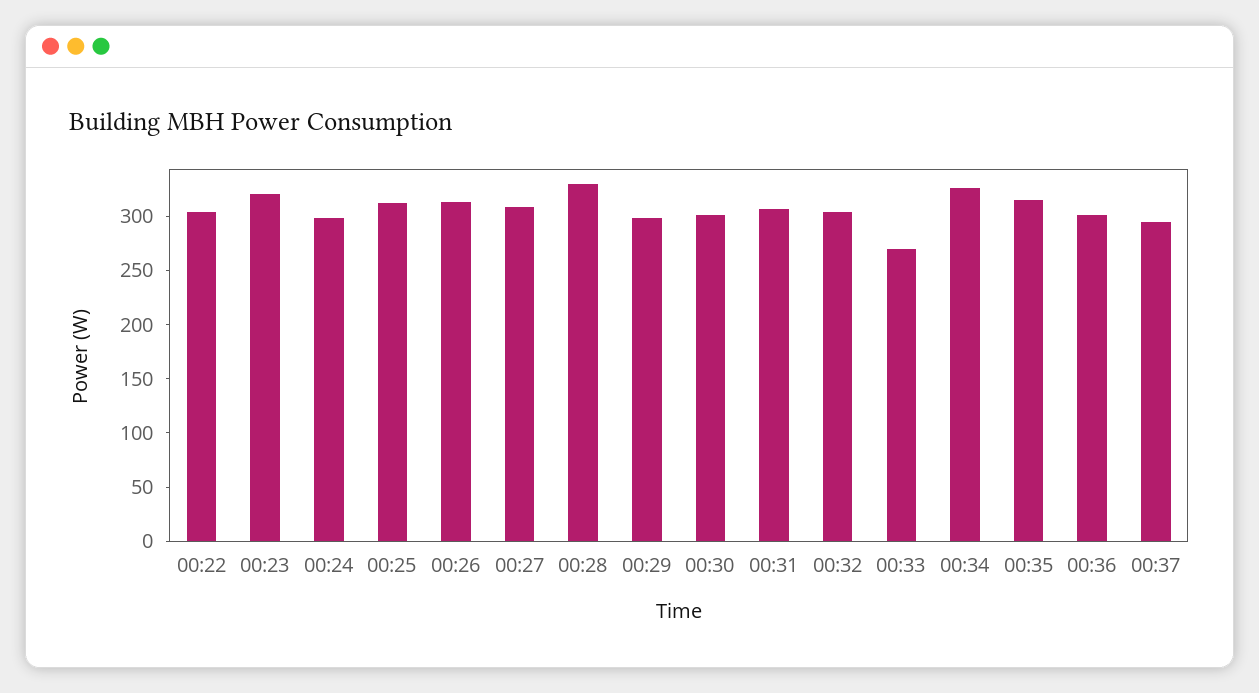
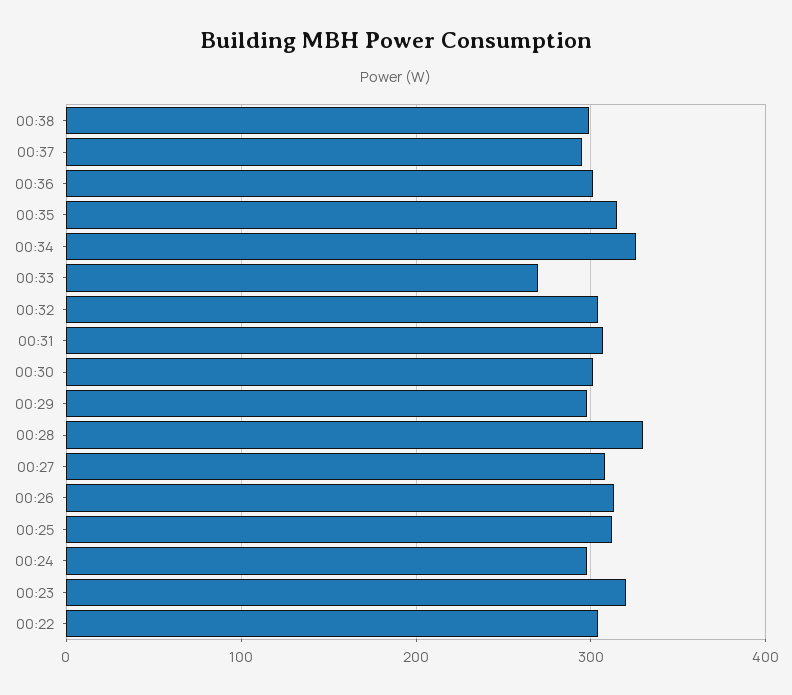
00:38: none -> 300

